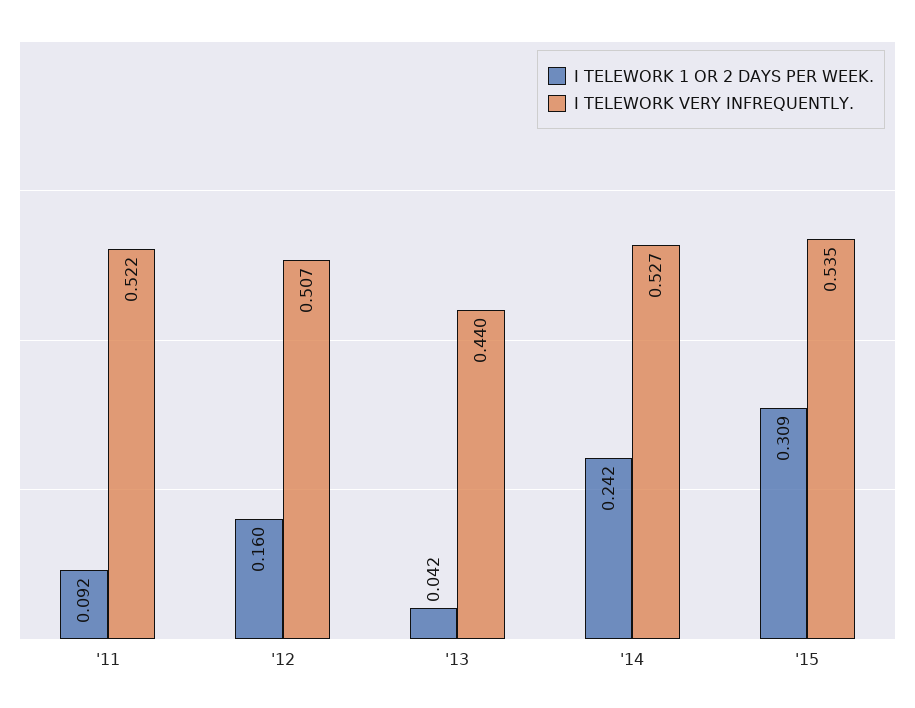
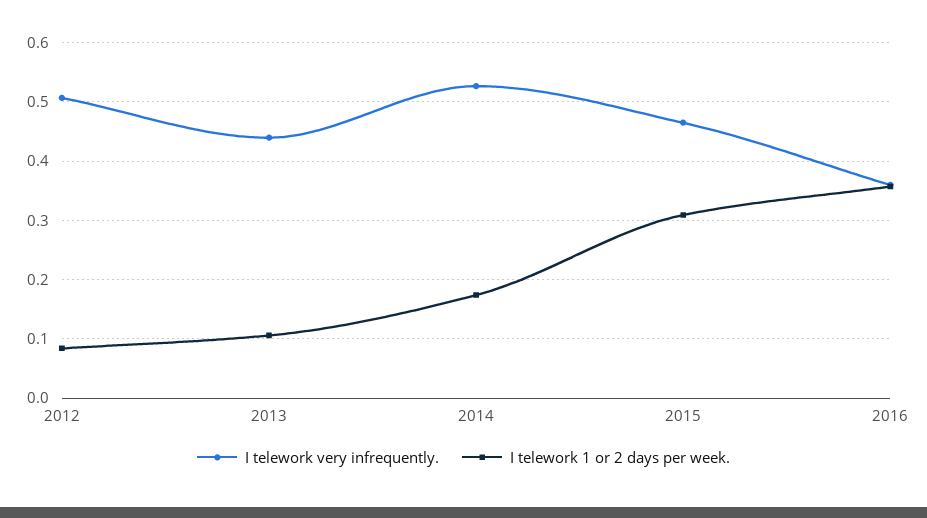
I TELEWORK 1 OR 2 DAYS PER WEEK., '11: 0.092 -> none
I TELEWORK VERY INFREQUENTLY., '11: 0.522 -> none
I TELEWORK 1 OR 2 DAYS PER WEEK., '12: 0.16 -> 0.08
I TELEWORK 1 OR 2 DAYS PER WEEK., '13: 0.042 -> 0.1
I TELEWORK 1 OR 2 DAYS PER WEEK., '14: 0.242 -> 0.18
I TELEWORK VERY INFREQUENTLY., '15: 0.535 -> 0.46
I TELEWORK VERY INFREQUENTLY., 2016: none -> 0.36
I TELEWORK 1 OR 2 DAYS PER WEEK., 2016: none -> 0.36

